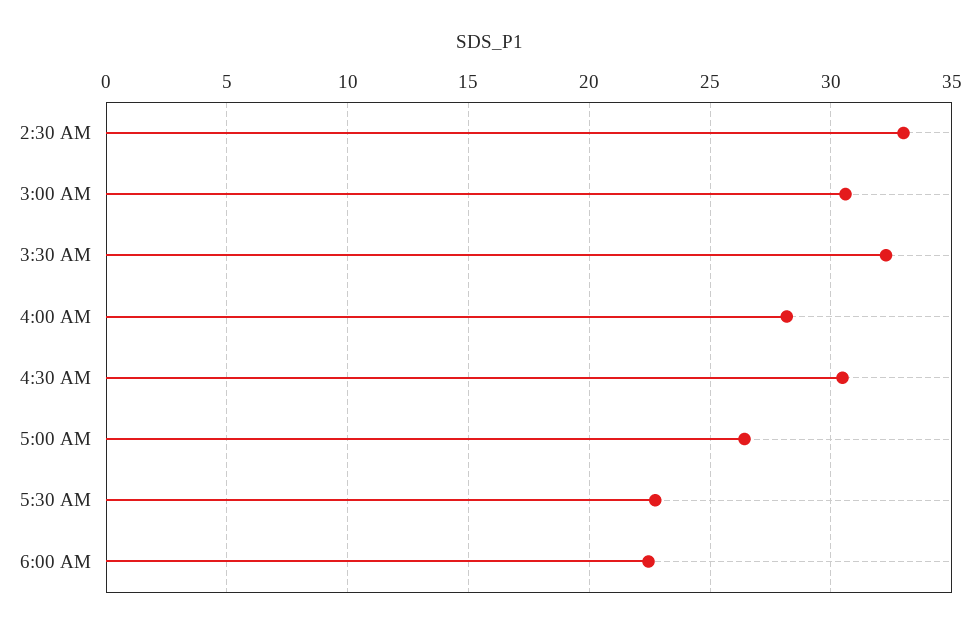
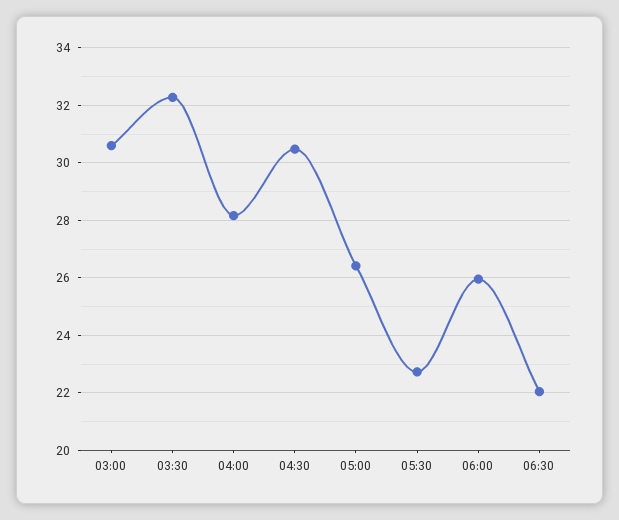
2:30 AM: 33 -> none
6:00 AM: 22.5 -> 26
06:30: none -> 22

